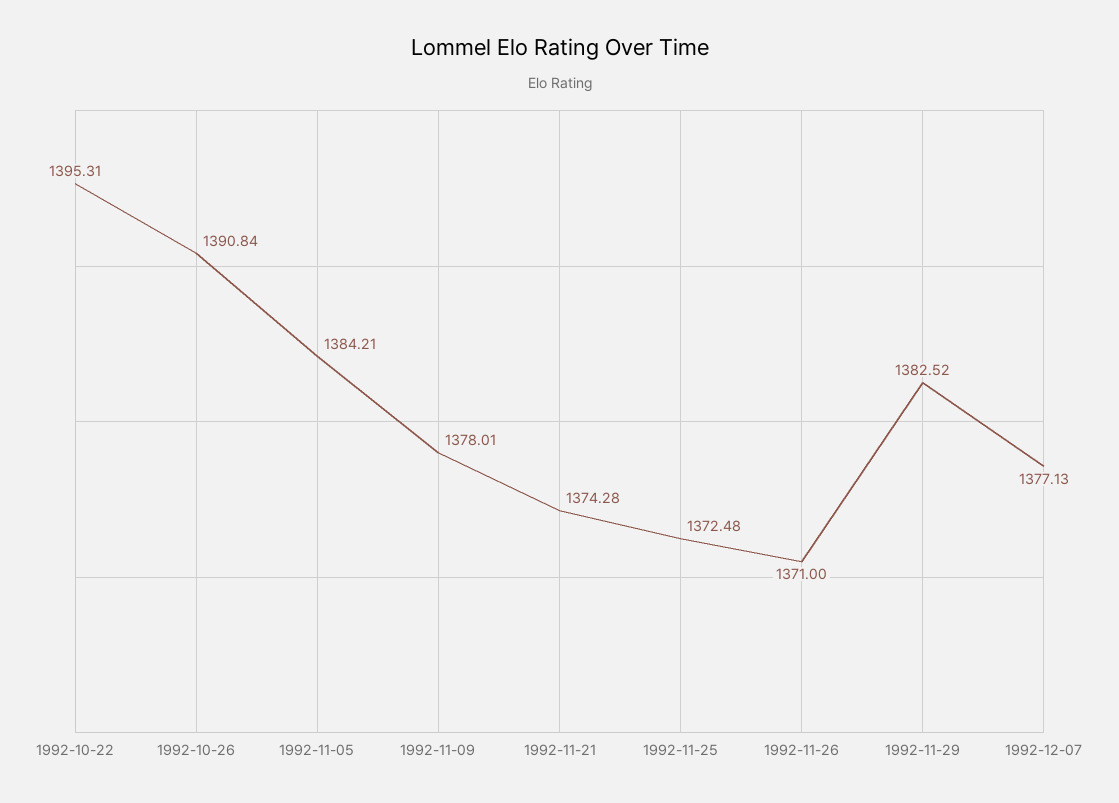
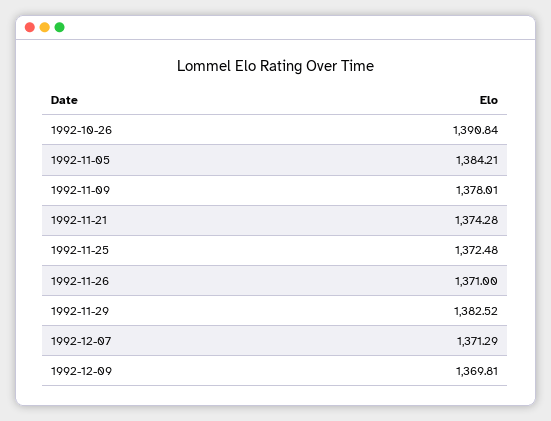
1992-10-22: 1395.31 -> none
1992-12-07: 1377.13 -> 1371.29
1992-12-09: none -> 1369.81

